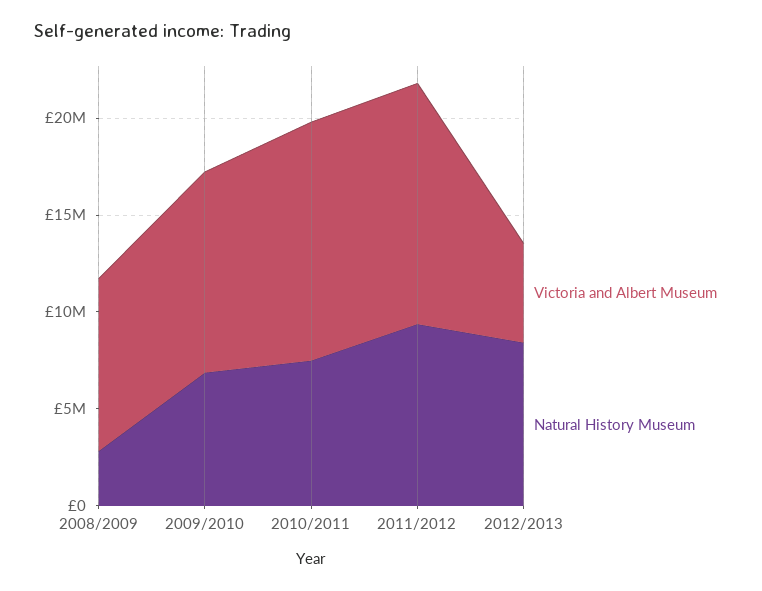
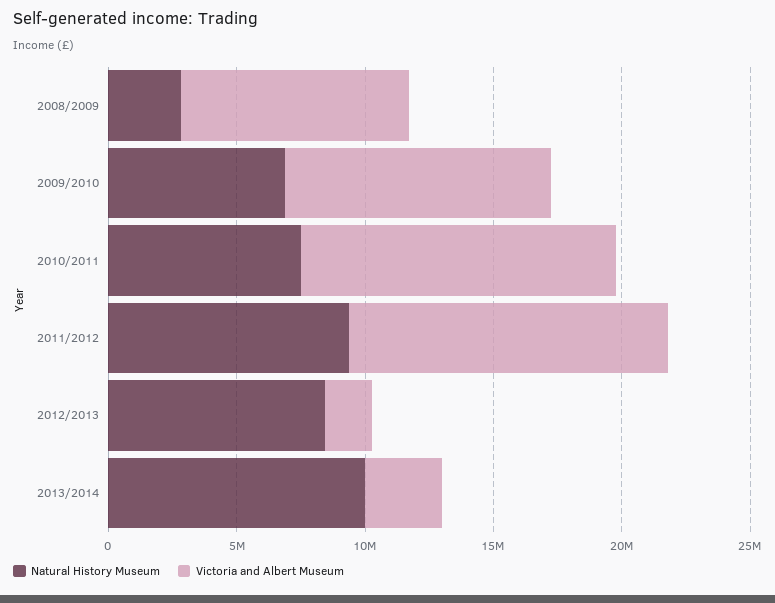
Victoria and Albert Museum, 2012/2013: 5000000 -> 2000000
Natural History Museum, 2013/2014: none -> 10000000
Victoria and Albert Museum, 2013/2014: none -> 3000000

